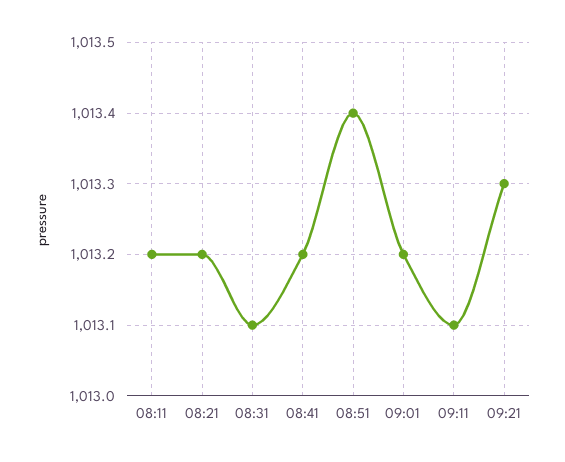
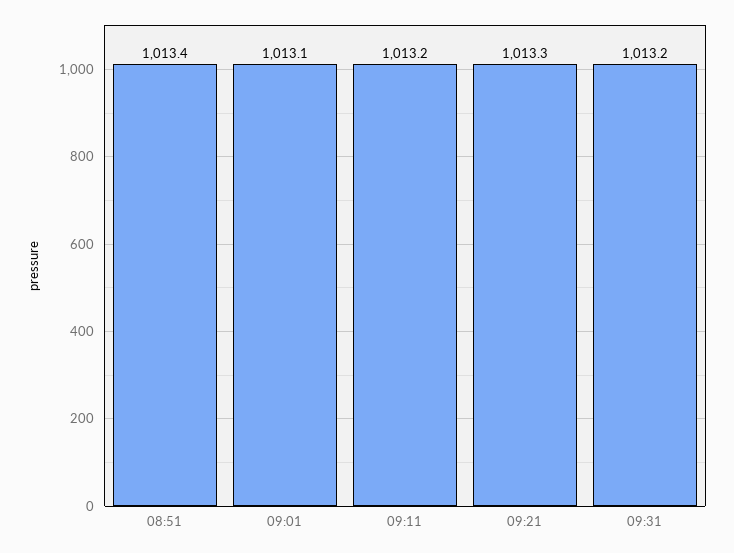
08:11: 1013.2 -> none
08:21: 1013.2 -> none
08:31: 1013.1 -> none
08:41: 1013.2 -> none
09:01: 1013.2 -> 1013.1
09:11: 1013.1 -> 1013.2
09:31: none -> 1013.2

